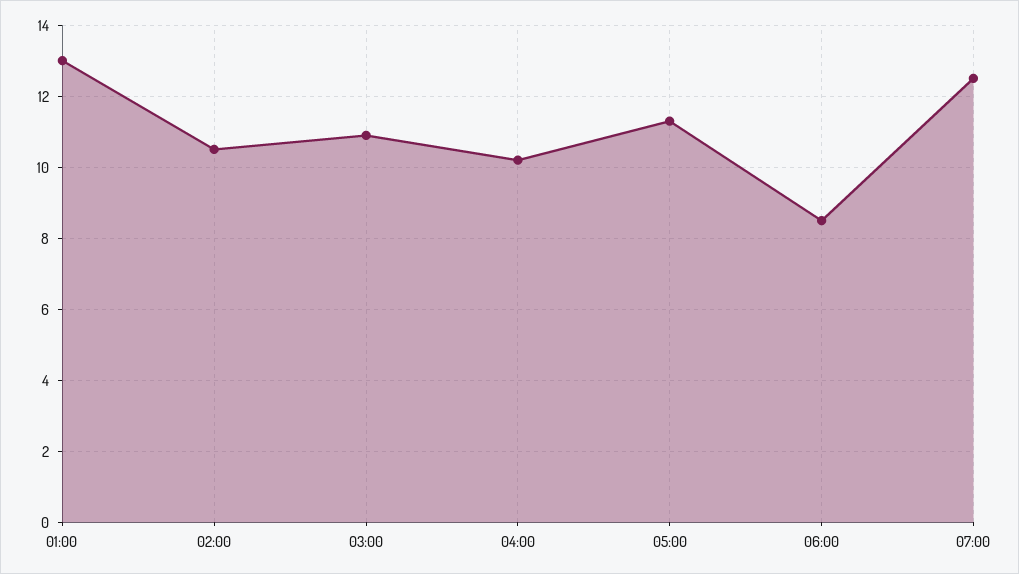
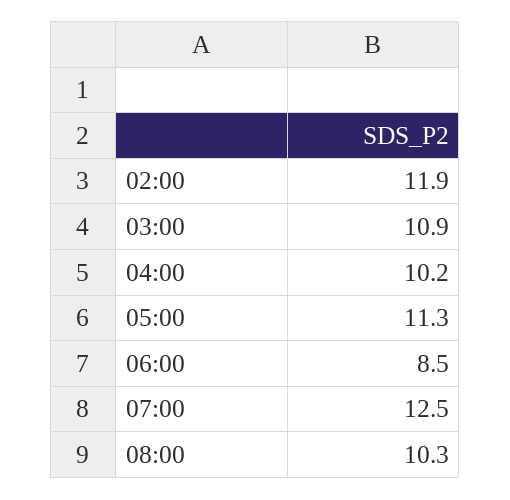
01:00: 13 -> none
02:00: 10.5 -> 11.9
08:00: none -> 10.3

